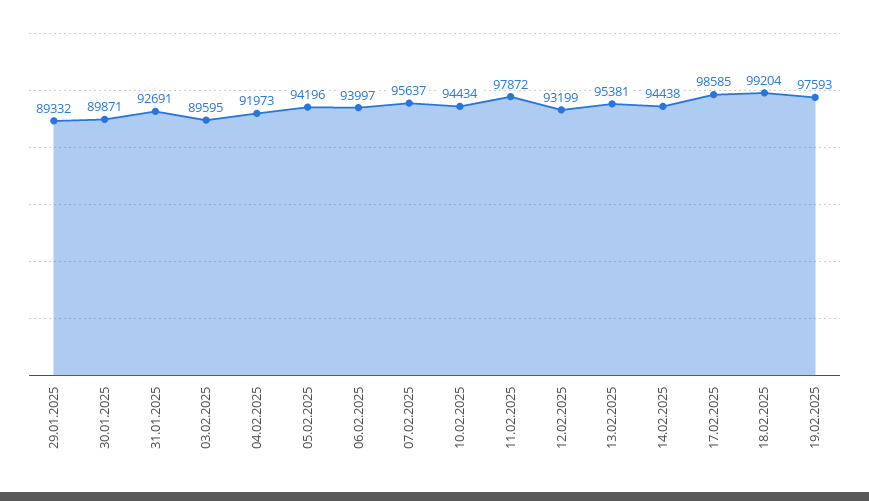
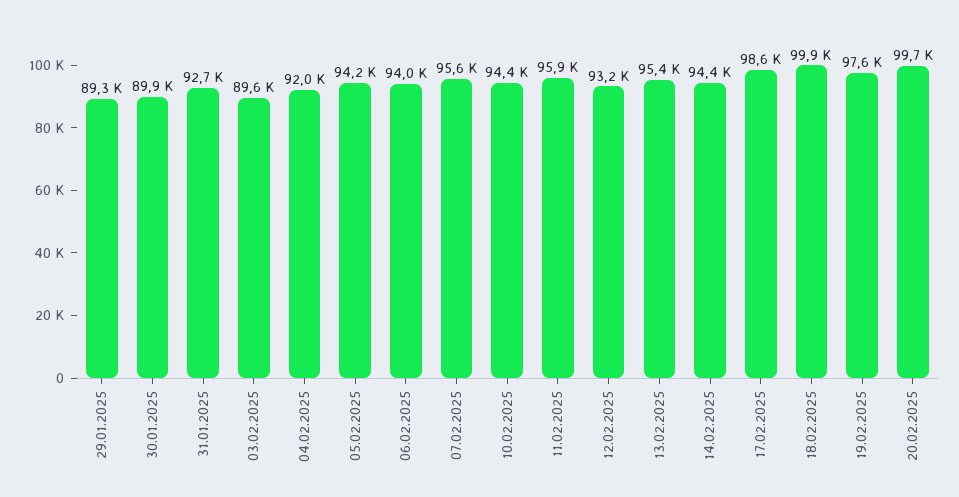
11.02.2025: 97872 -> 95900
18.02.2025: 99204 -> 99900
20.02.2025: none -> 99700

